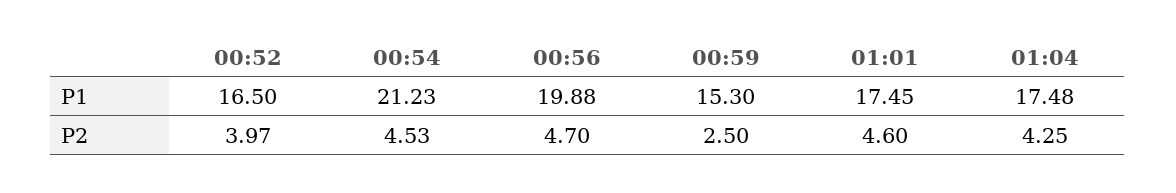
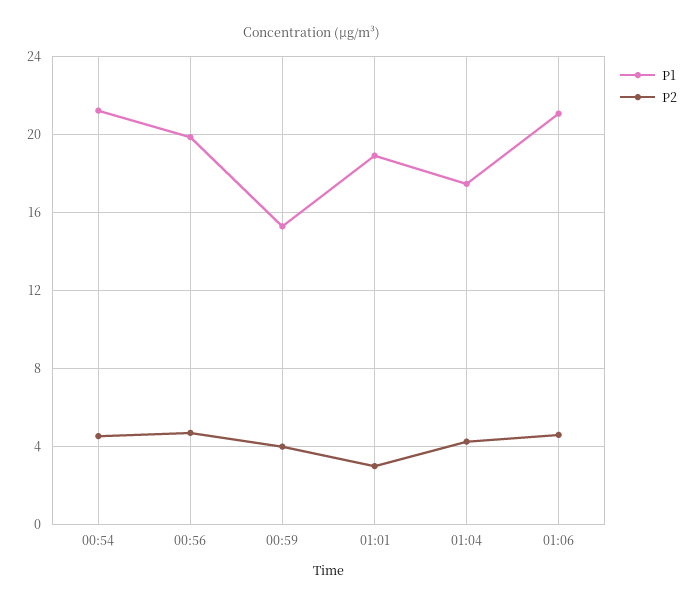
P1, 00:52: 16.5 -> none
P1, 01:01: 17.45 -> 19
P2, 00:52: 3.97 -> none
P2, 00:59: 2.5 -> 4
P2, 01:01: 4.6 -> 3
P1, 01:06: none -> 21
P2, 01:06: none -> 4.5

